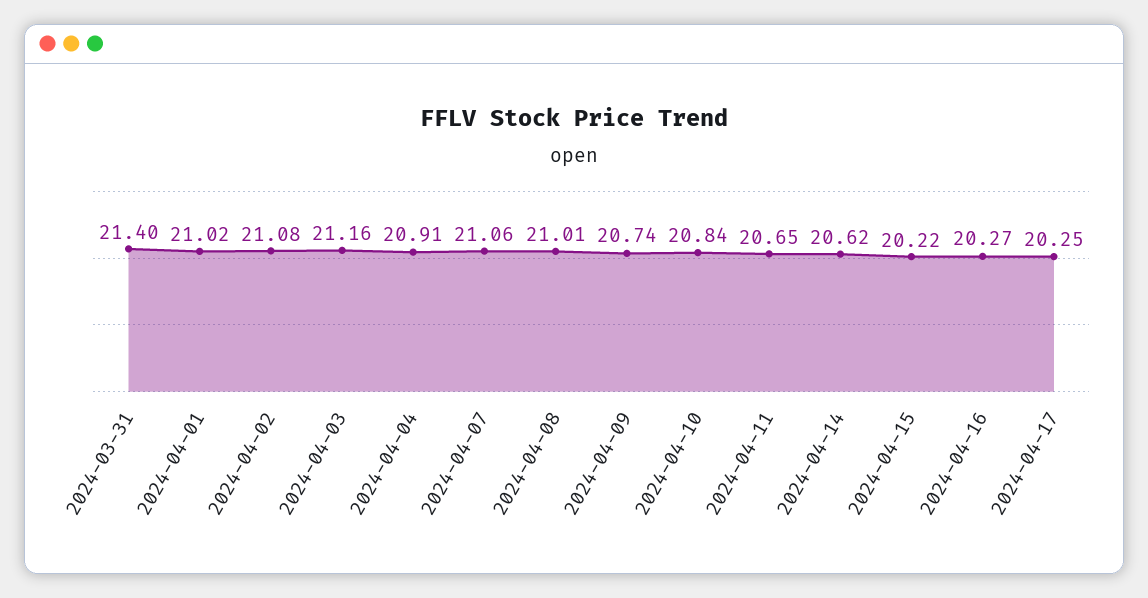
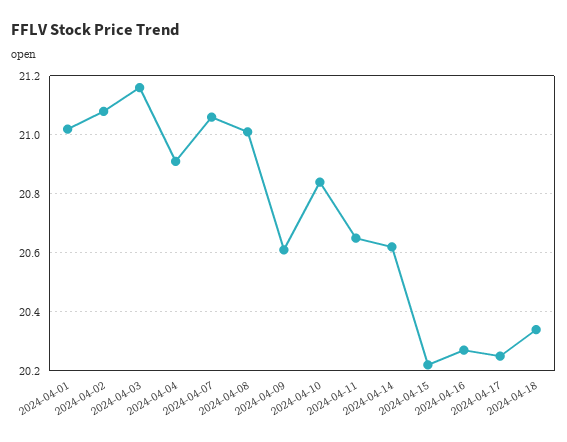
2024-03-31: 21.4 -> none
2024-04-09: 20.74 -> 20.6
2024-04-18: none -> 20.35

